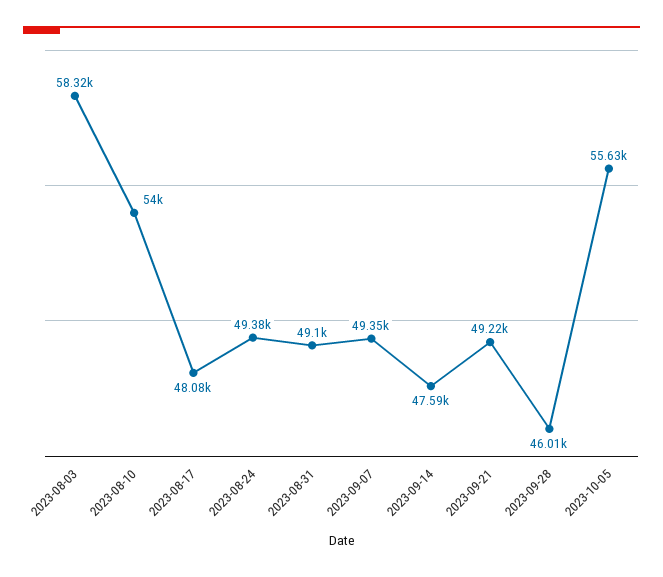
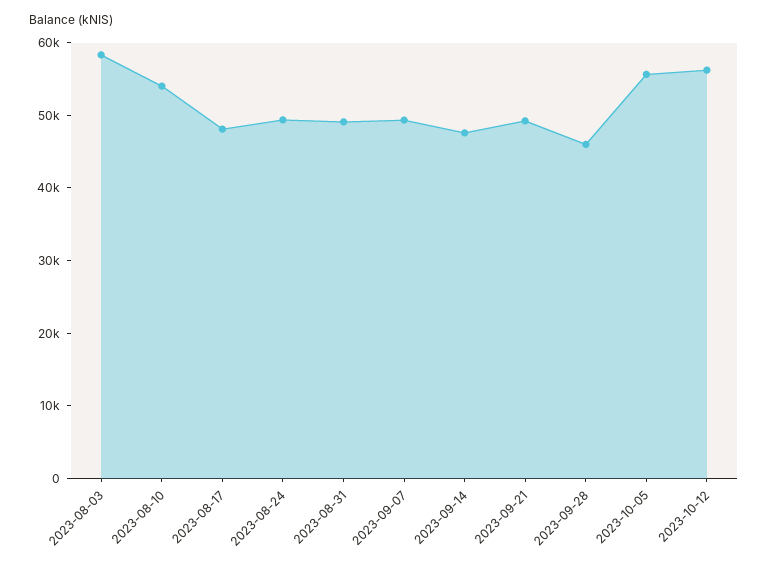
2023-10-12: none -> 56000

